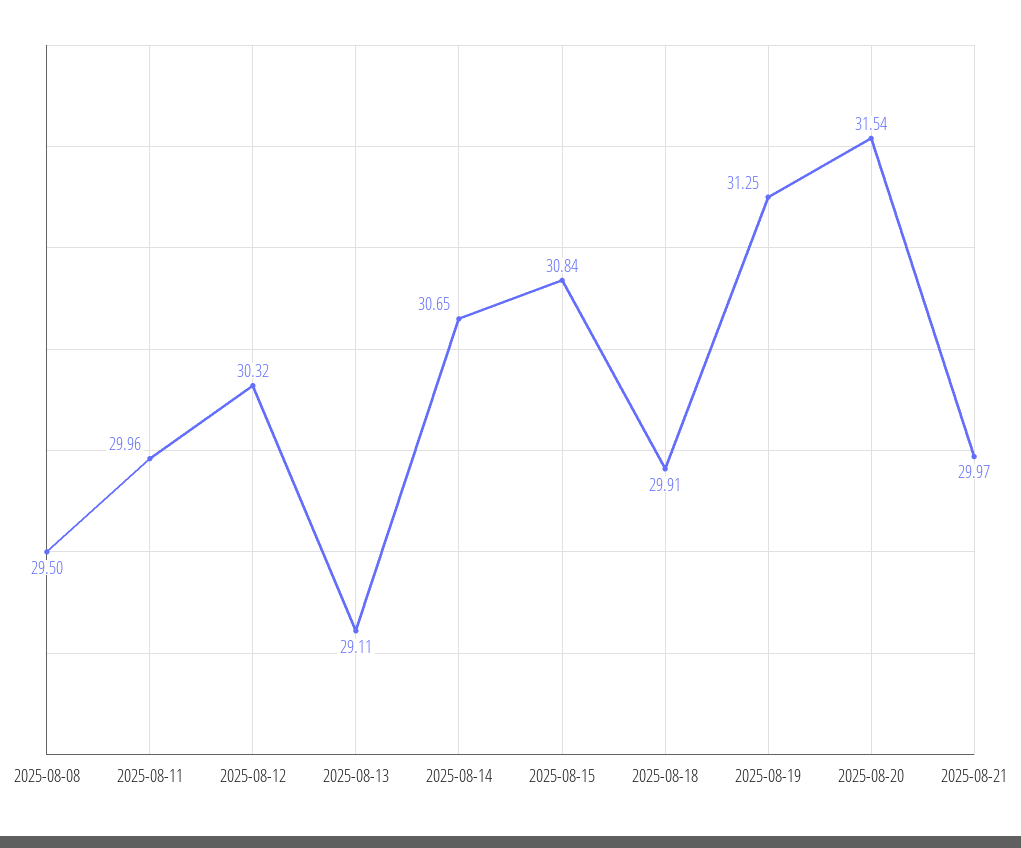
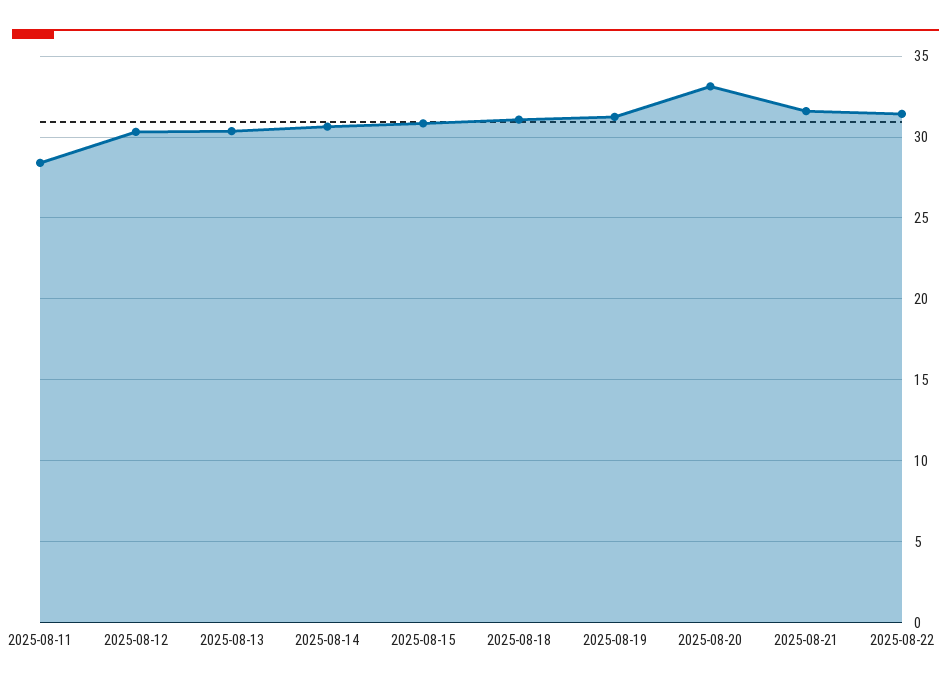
2025-08-08: 29.5 -> none
2025-08-11: 29.96 -> 28.5
2025-08-13: 29.11 -> 30.5
2025-08-18: 29.91 -> 31
2025-08-20: 31.54 -> 33
2025-08-21: 29.97 -> 31.5
2025-08-22: none -> 31.5

